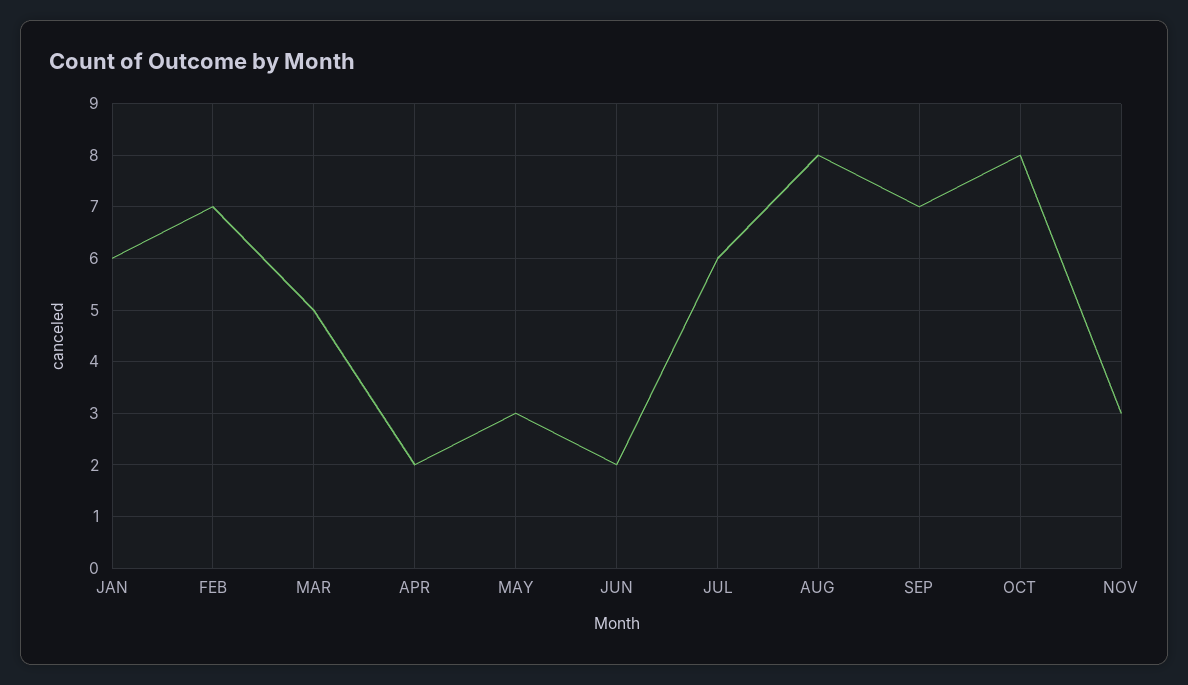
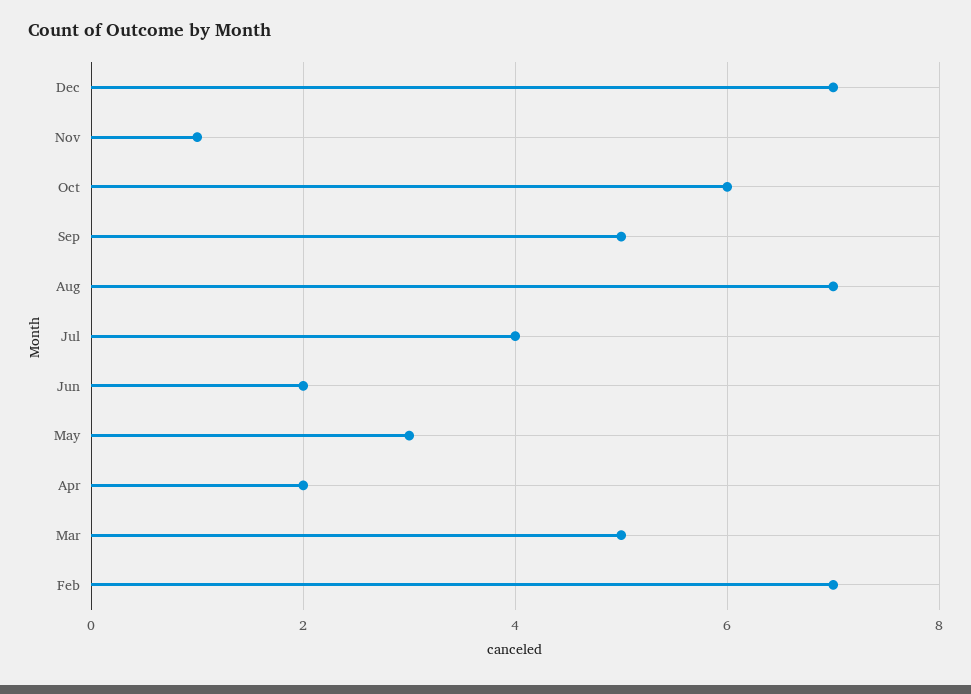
JAN: 6 -> none
JUL: 6 -> 4
AUG: 8 -> 7
SEP: 7 -> 5
OCT: 8 -> 6
NOV: 3 -> 1
Dec: none -> 7

